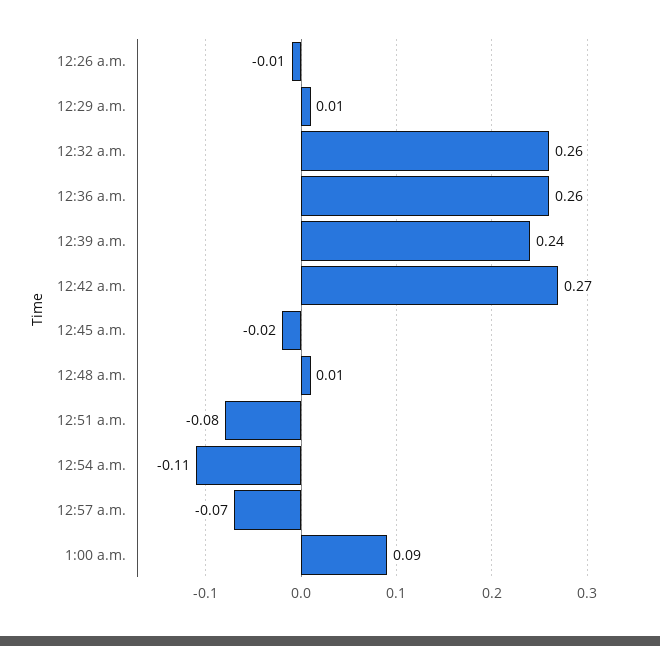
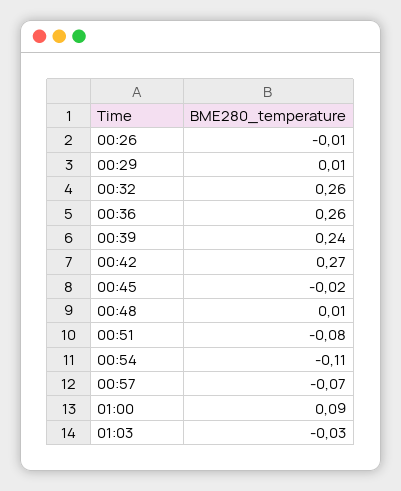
01:03: none -> -0.03

